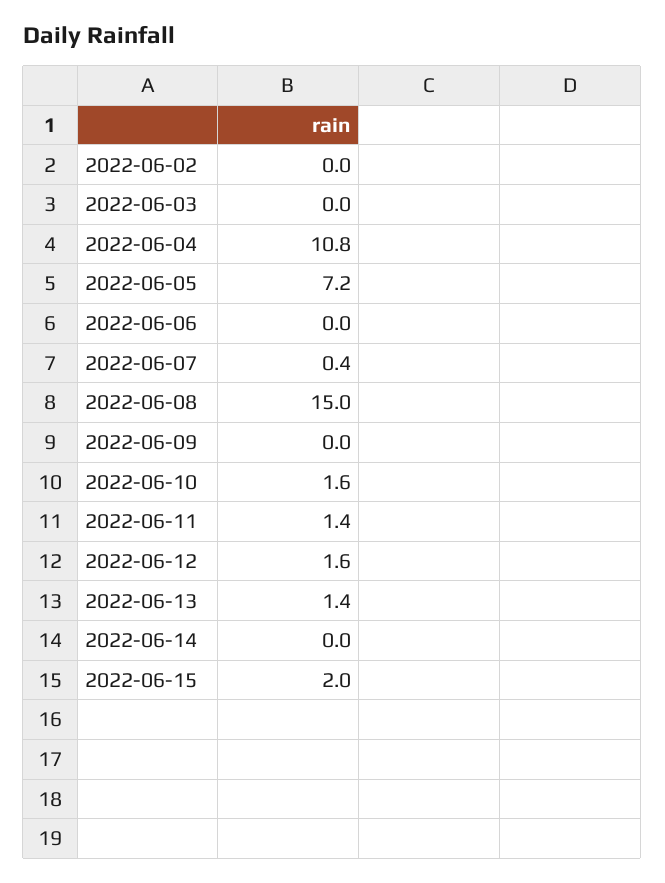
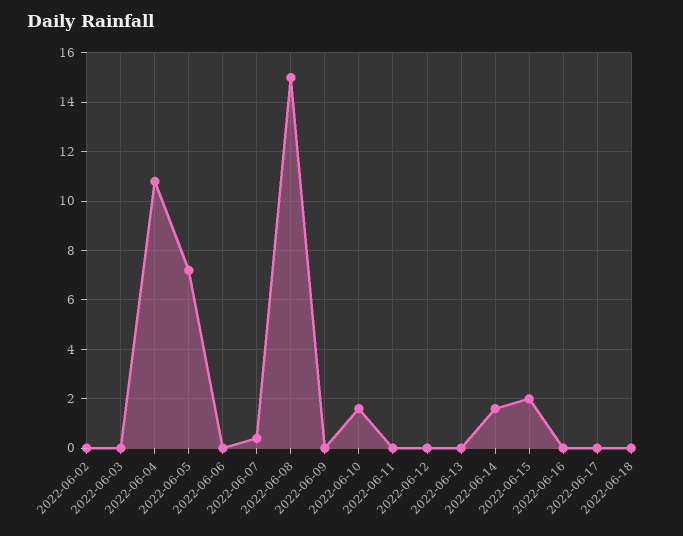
2022-06-11: 1.4 -> 0
2022-06-12: 1.6 -> 0
2022-06-13: 1.4 -> 0
2022-06-14: 0 -> 1.5
2022-06-16: none -> 0
2022-06-17: none -> 0
2022-06-18: none -> 0

